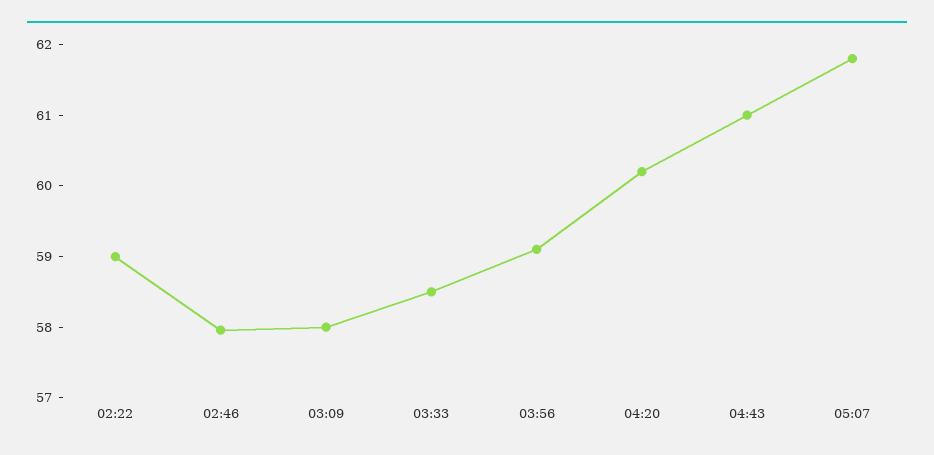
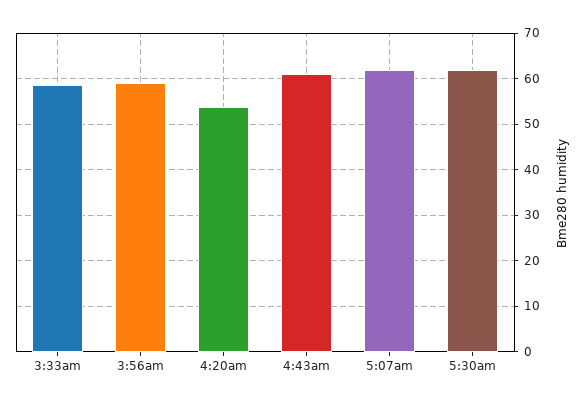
02:22: 59 -> none
02:46: 58 -> none
03:09: 58 -> none
04:20: 60.2 -> 54
5:30am: none -> 62

